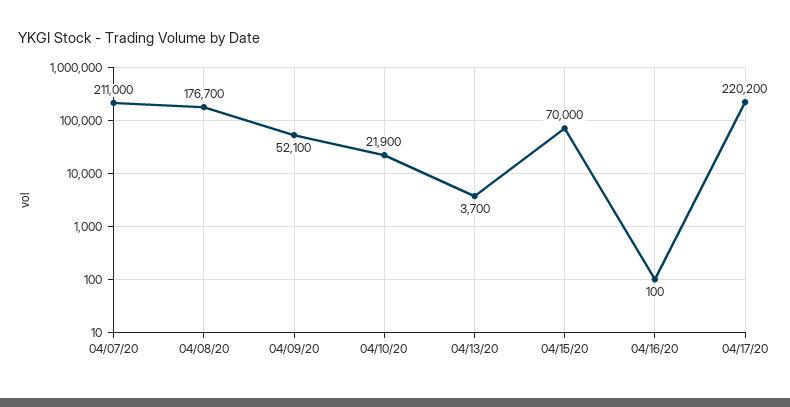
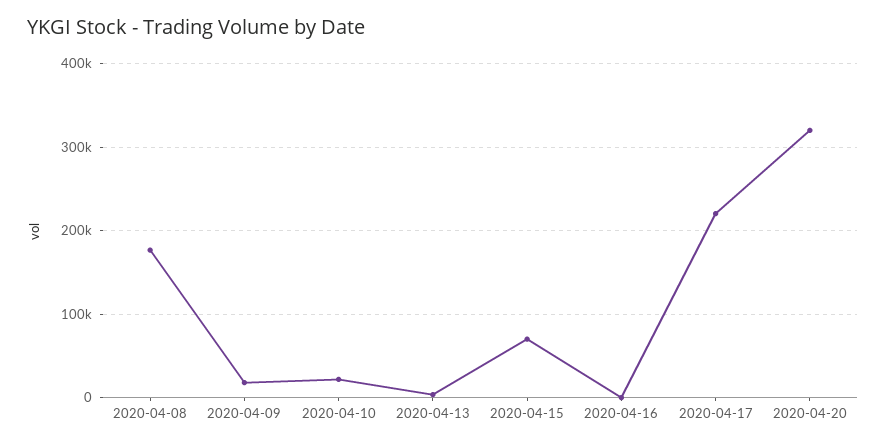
04/07/20: 211000 -> none
04/09/20: 52100 -> 20000
2020-04-20: none -> 320000

